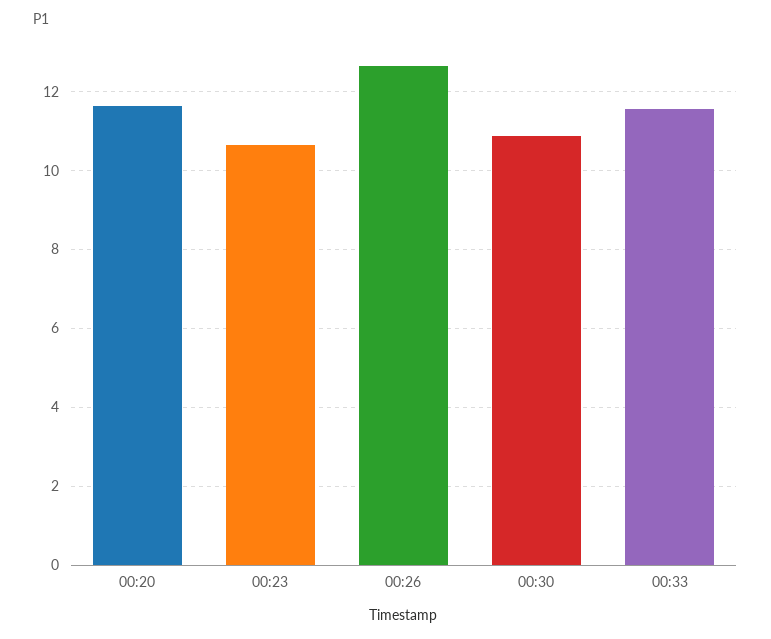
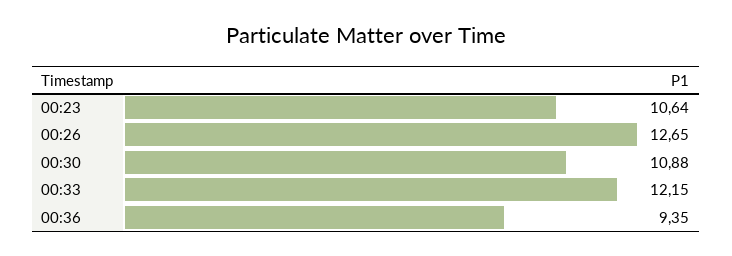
00:20: 11.6 -> none
00:33: 11.6 -> 12.15
00:36: none -> 9.35

